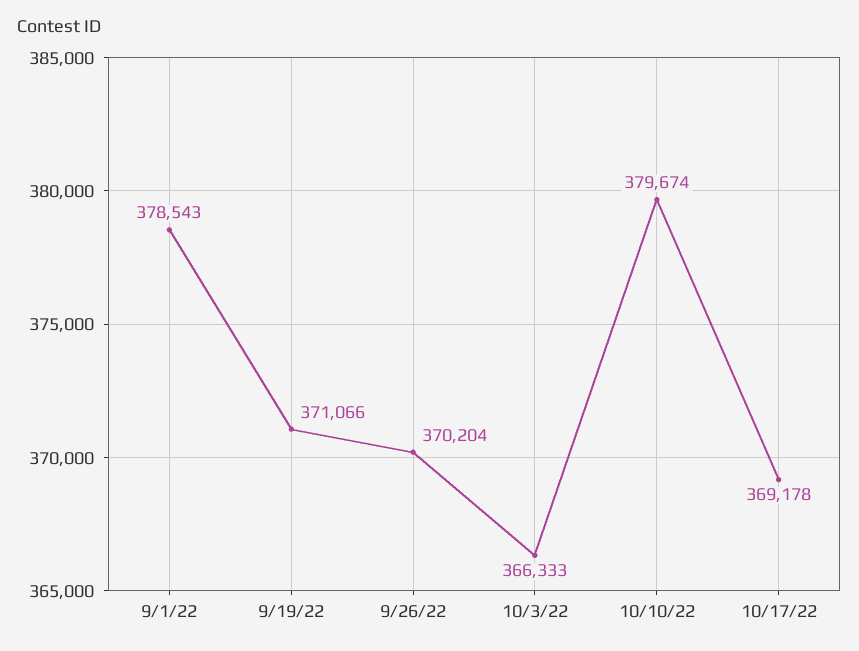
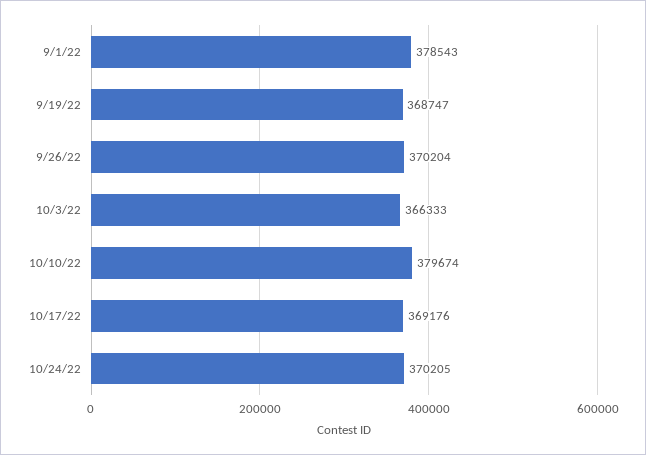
9/19/22: 371066 -> 368747
10/17/22: 369178 -> 369176
10/24/22: none -> 370205

